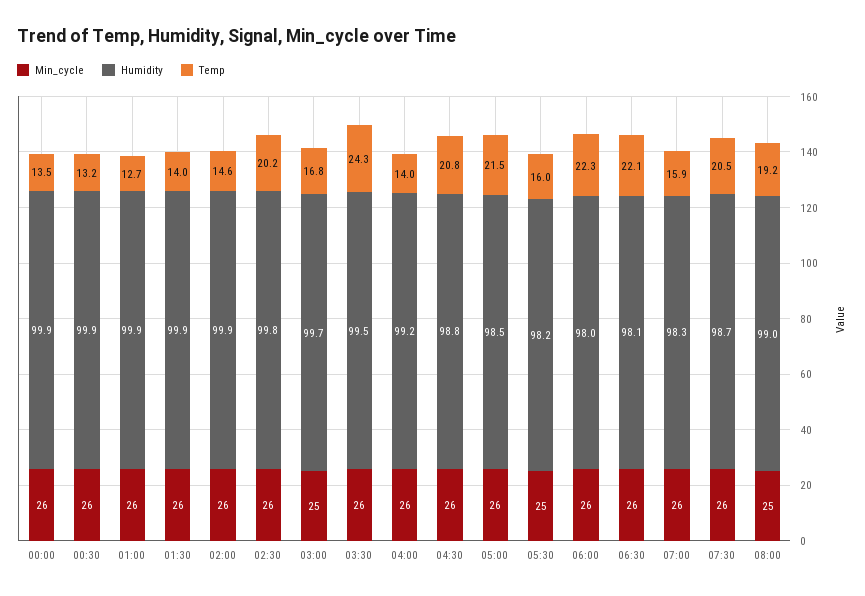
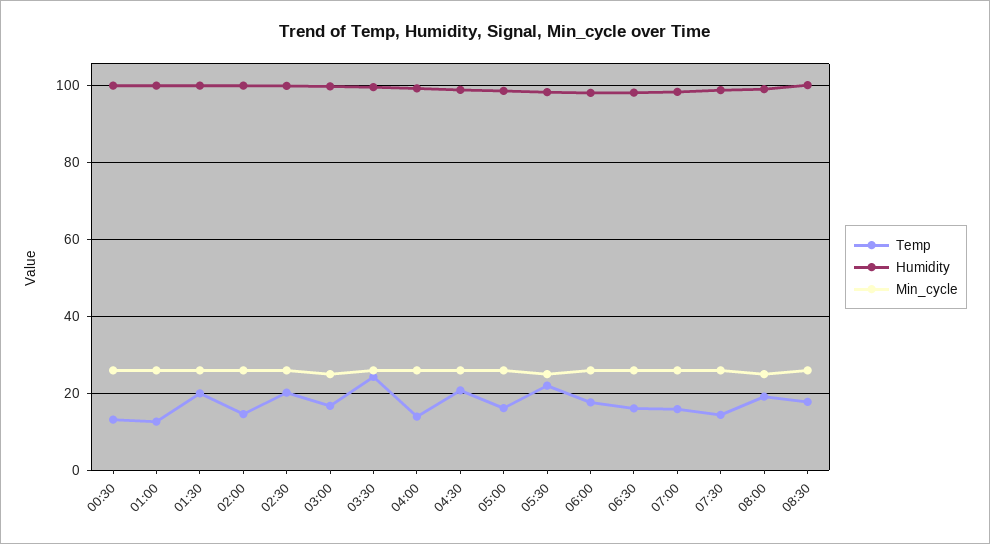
Min_cycle, 00:00: 26 -> none
Humidity, 00:00: 99.9 -> none
Temp, 00:00: 13.5 -> none
Temp, 01:30: 14 -> 20
Temp, 05:00: 21.5 -> 16
Temp, 05:30: 16 -> 22
Temp, 06:00: 22.3 -> 18
Temp, 06:30: 22.1 -> 16
Temp, 07:30: 20.5 -> 14
Temp, 08:30: none -> 18
Humidity, 08:30: none -> 100
Min_cycle, 08:30: none -> 26

